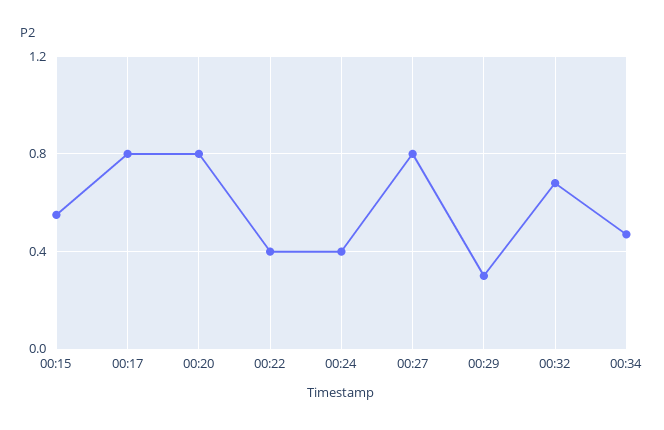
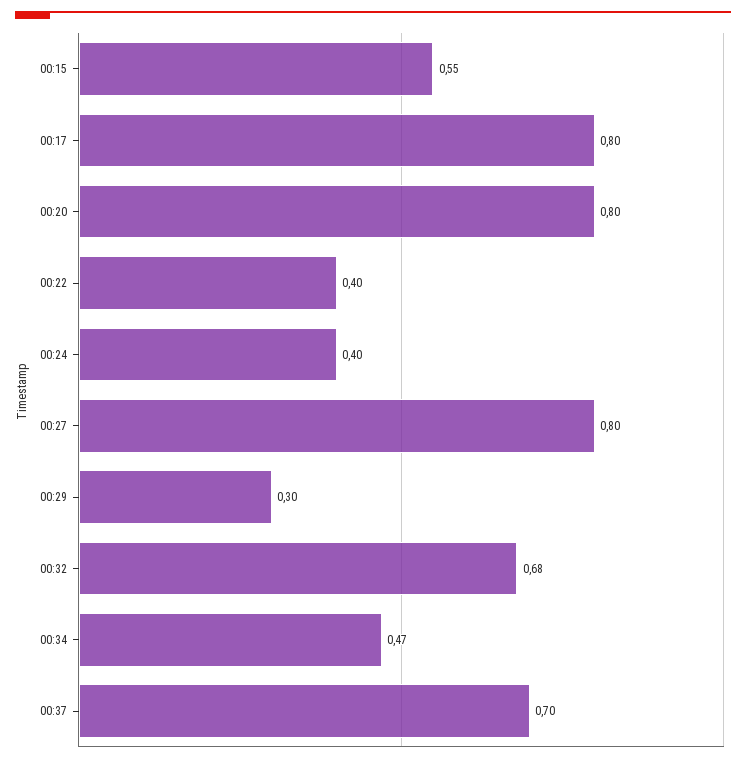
00:37: none -> 0.7

